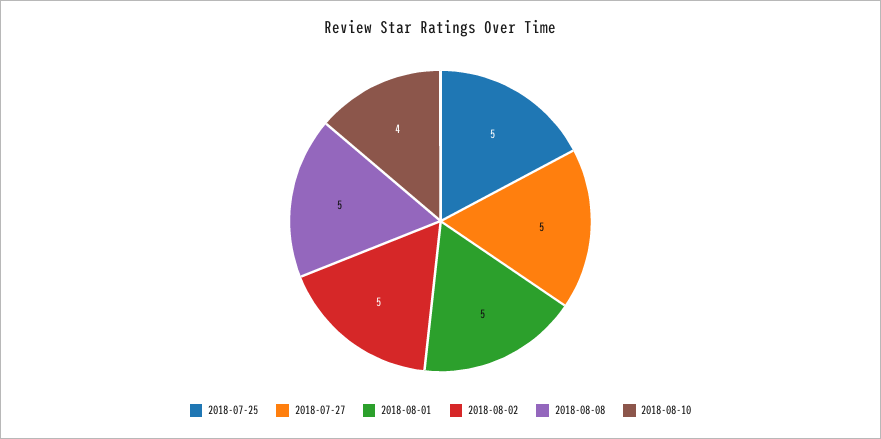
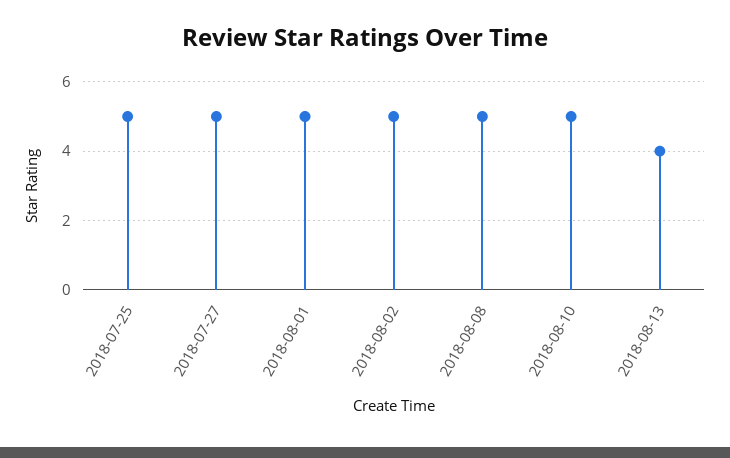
2018-08-10: 4 -> 5
2018-08-13: none -> 4

